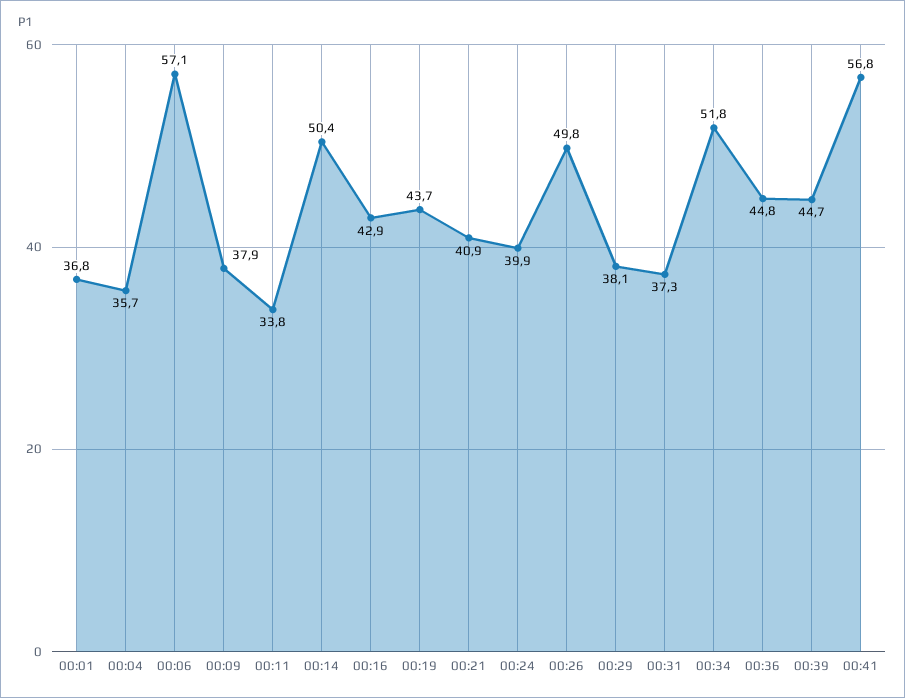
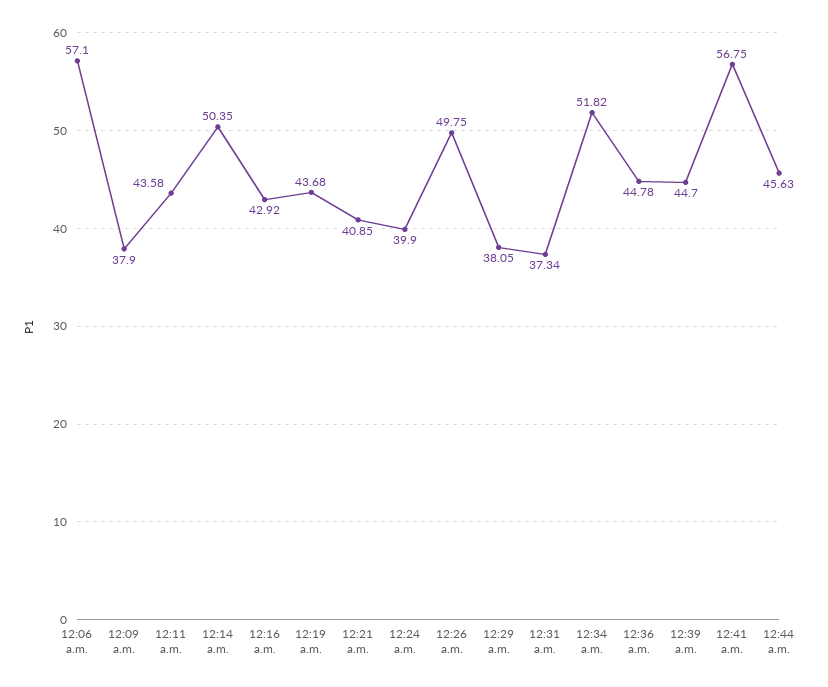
00:01: 36.8 -> none
00:04: 35.7 -> none
00:11: 33.8 -> 43.58
12:44 a.m.: none -> 45.63

